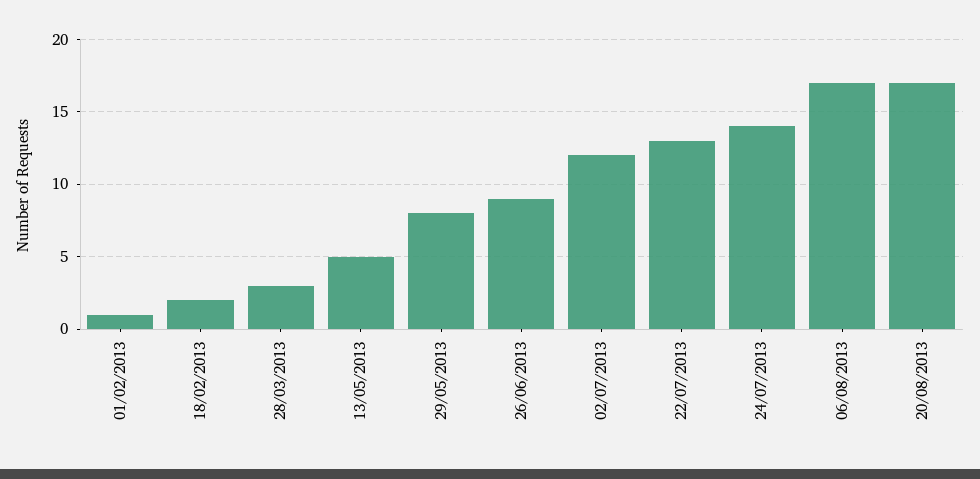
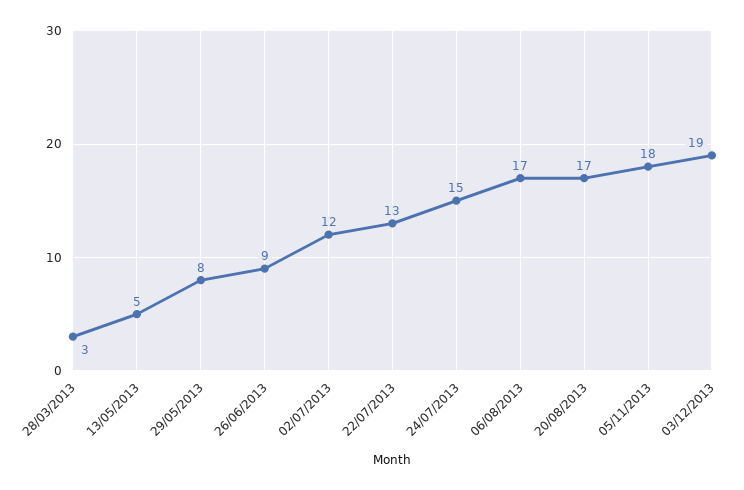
01/02/2013: 1 -> none
18/02/2013: 2 -> none
24/07/2013: 14 -> 15
05/11/2013: none -> 18
03/12/2013: none -> 19

